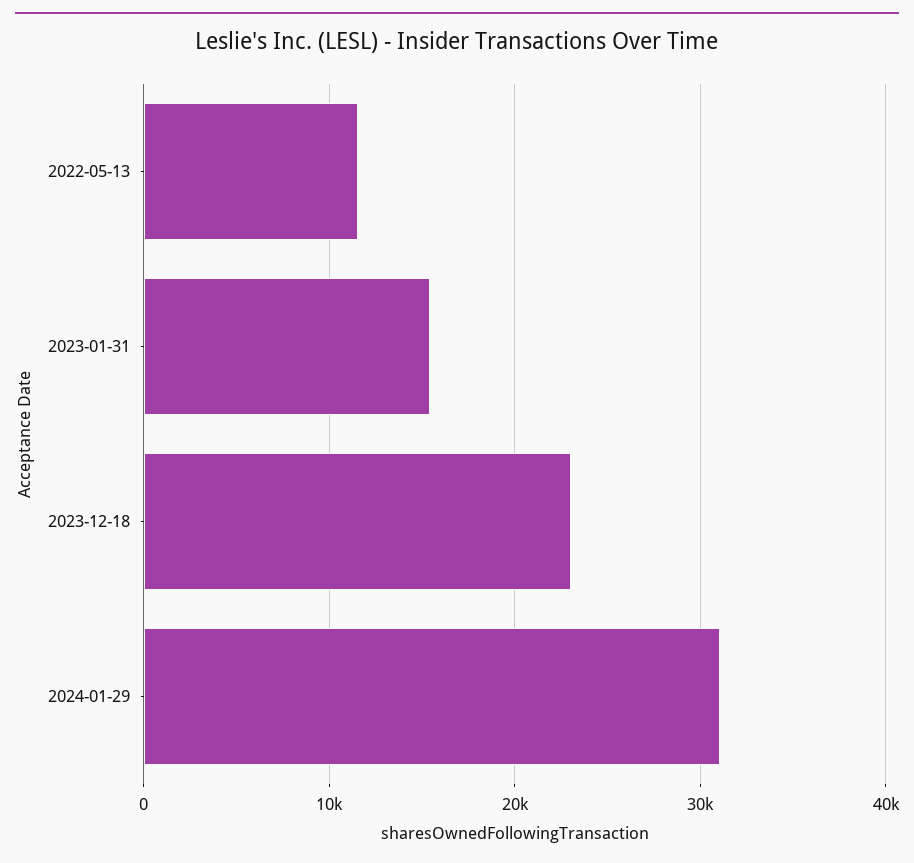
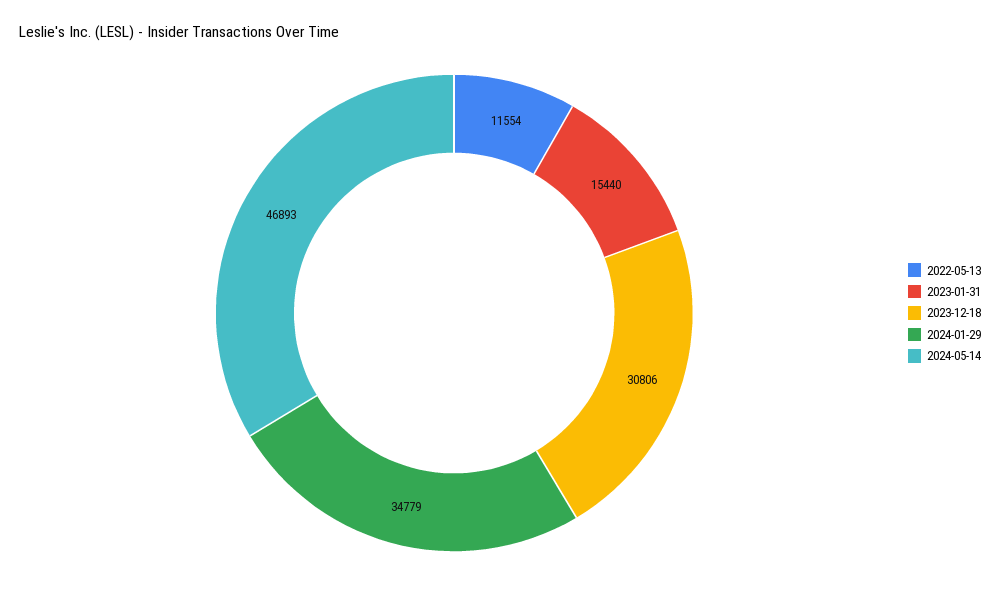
2023-12-18: 23000 -> 30806
2024-01-29: 31000 -> 34779
2024-05-14: none -> 46893

